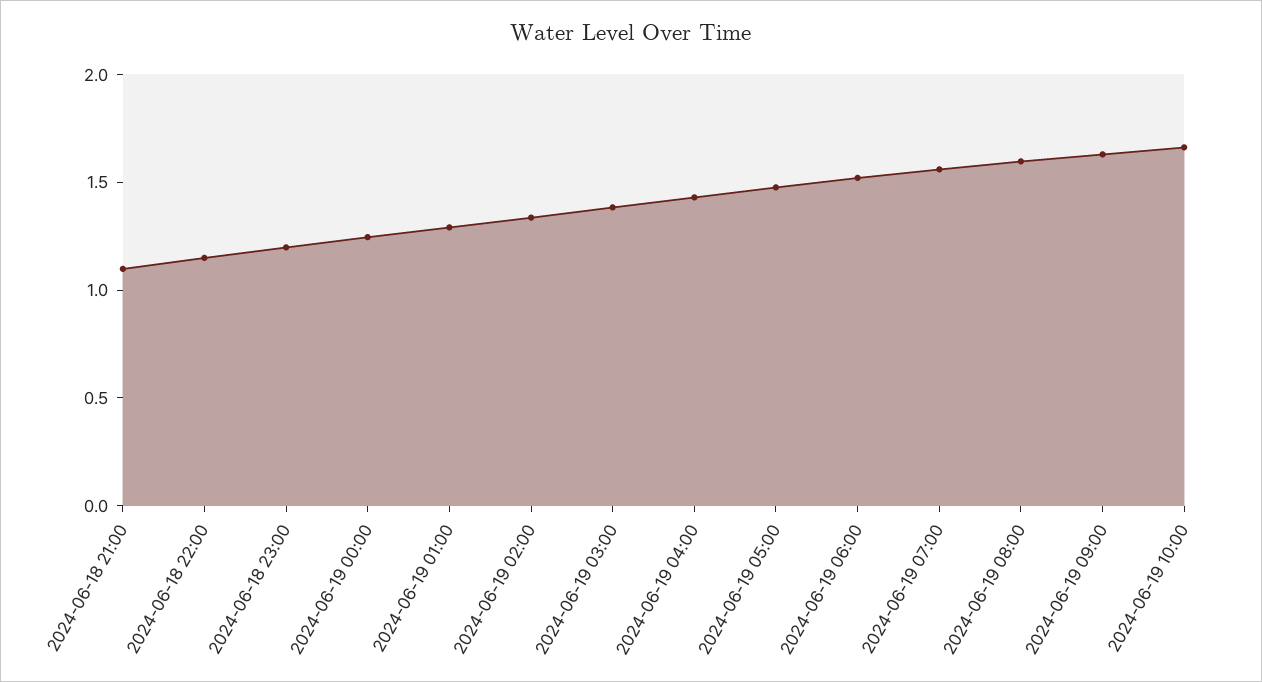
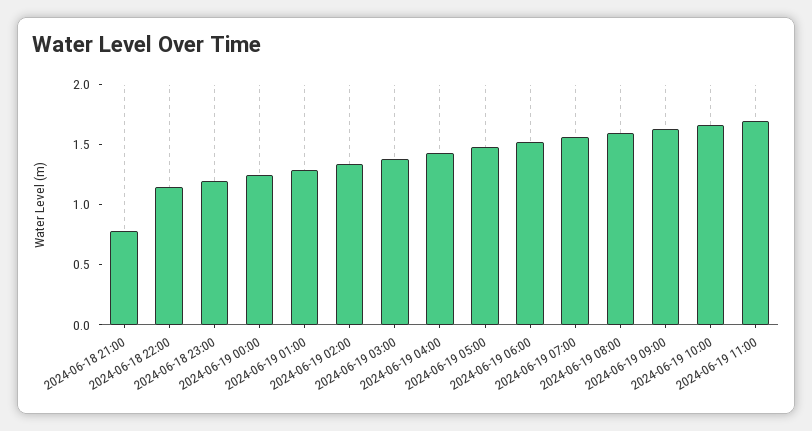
2024-06-18 21:00: 1.1 -> 0.8
2024-06-19 11:00: none -> 1.7

